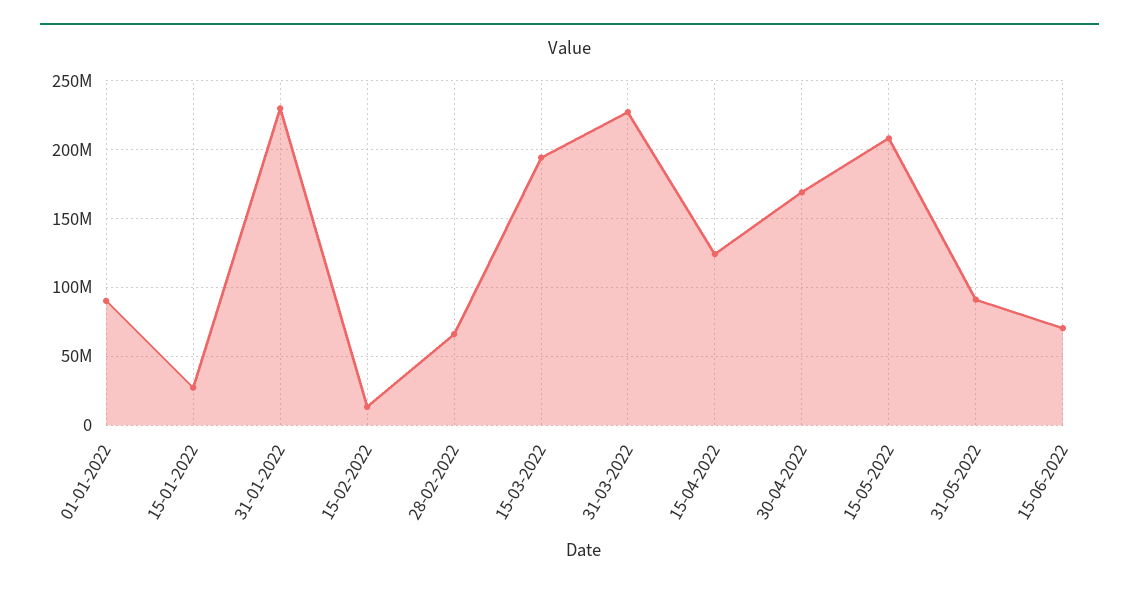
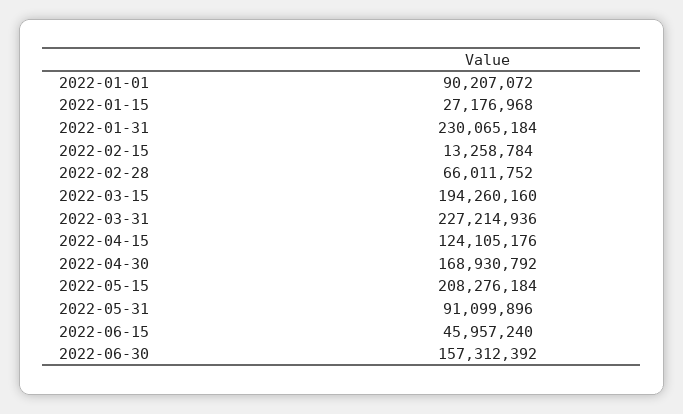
15-06-2022: 70000000 -> 45957240
2022-06-30: none -> 157312392

